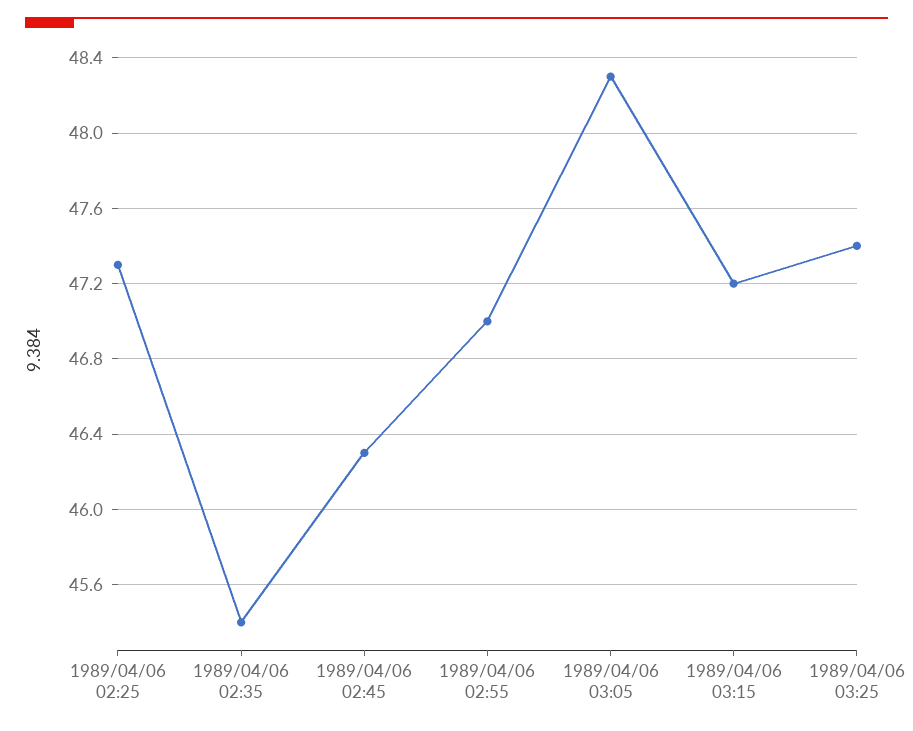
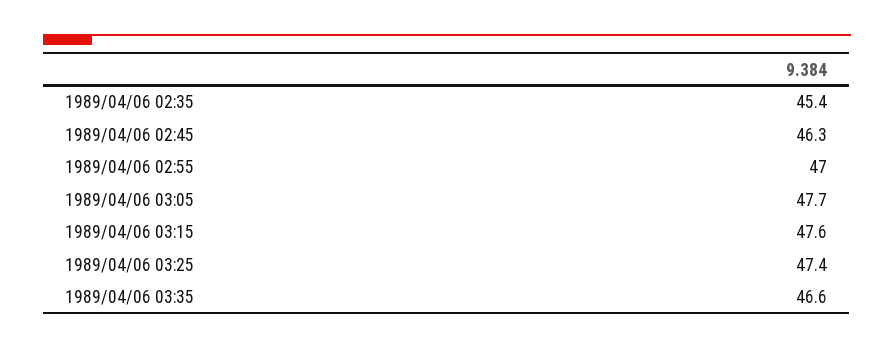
1989/04/06 02:25: 47.3 -> none
1989/04/06 03:05: 48.3 -> 47.7
1989/04/06 03:15: 47.2 -> 47.6
1989/04/06 03:35: none -> 46.6

